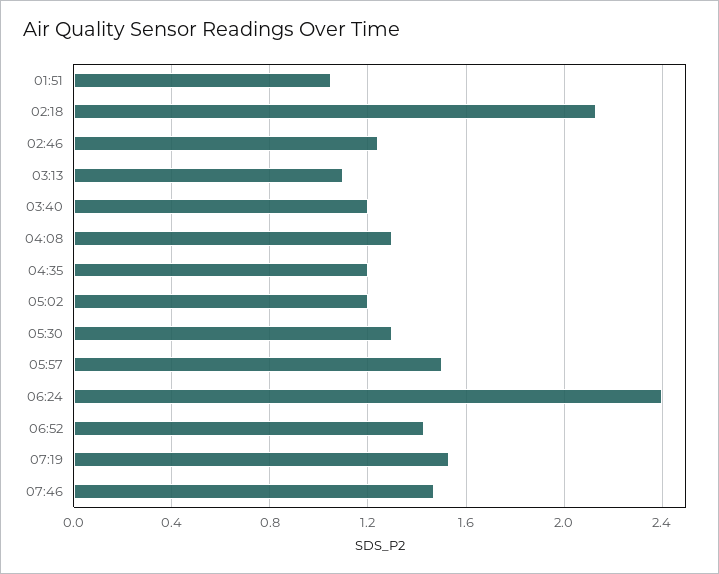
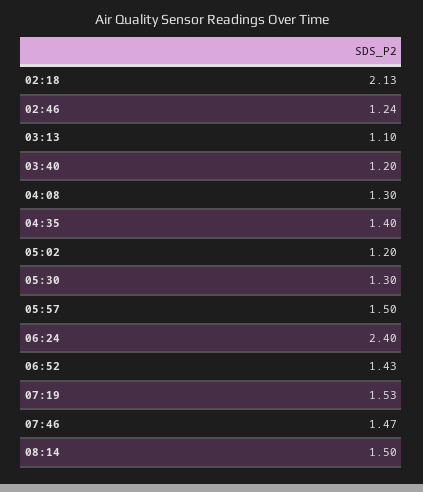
01:51: 1.05 -> none
04:35: 1.2 -> 1.4
08:14: none -> 1.5

